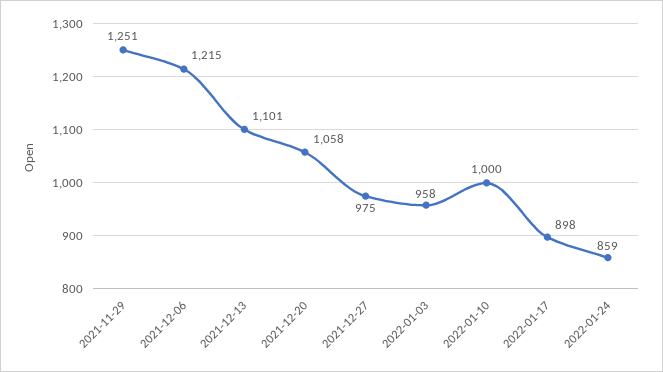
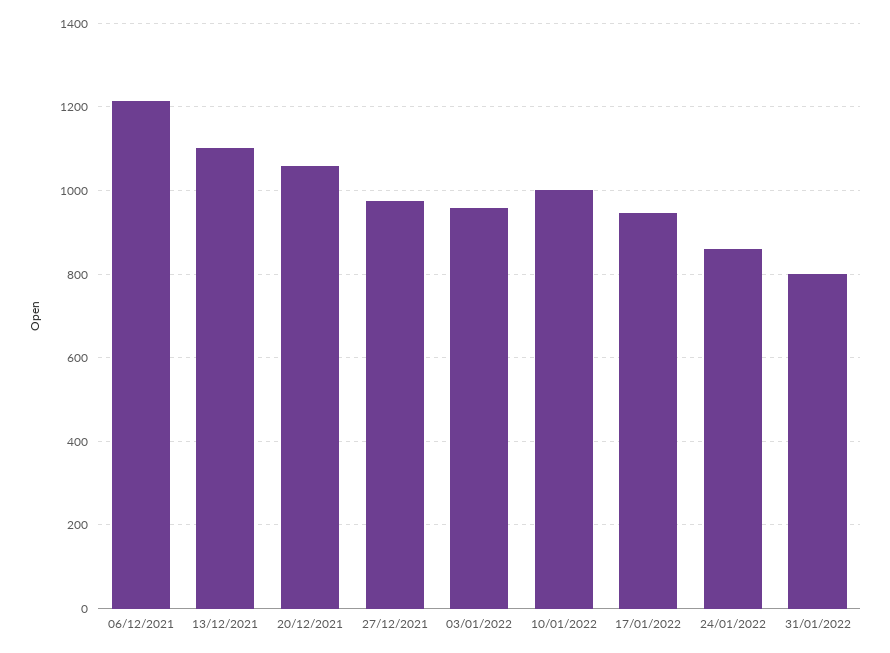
2021-11-29: 1251 -> none
2022-01-17: 898 -> 940
31/01/2022: none -> 800

